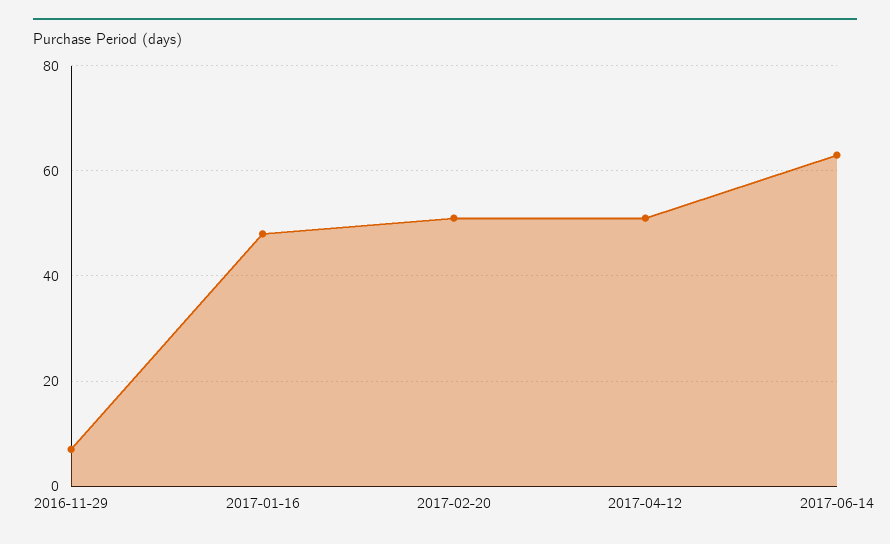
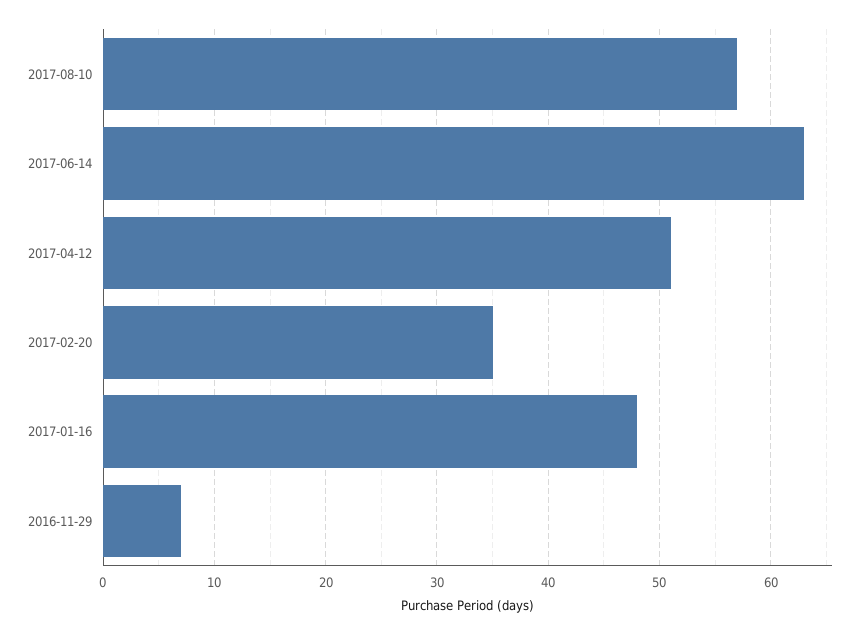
2017-02-20: 50 -> 35
2017-08-10: none -> 57

